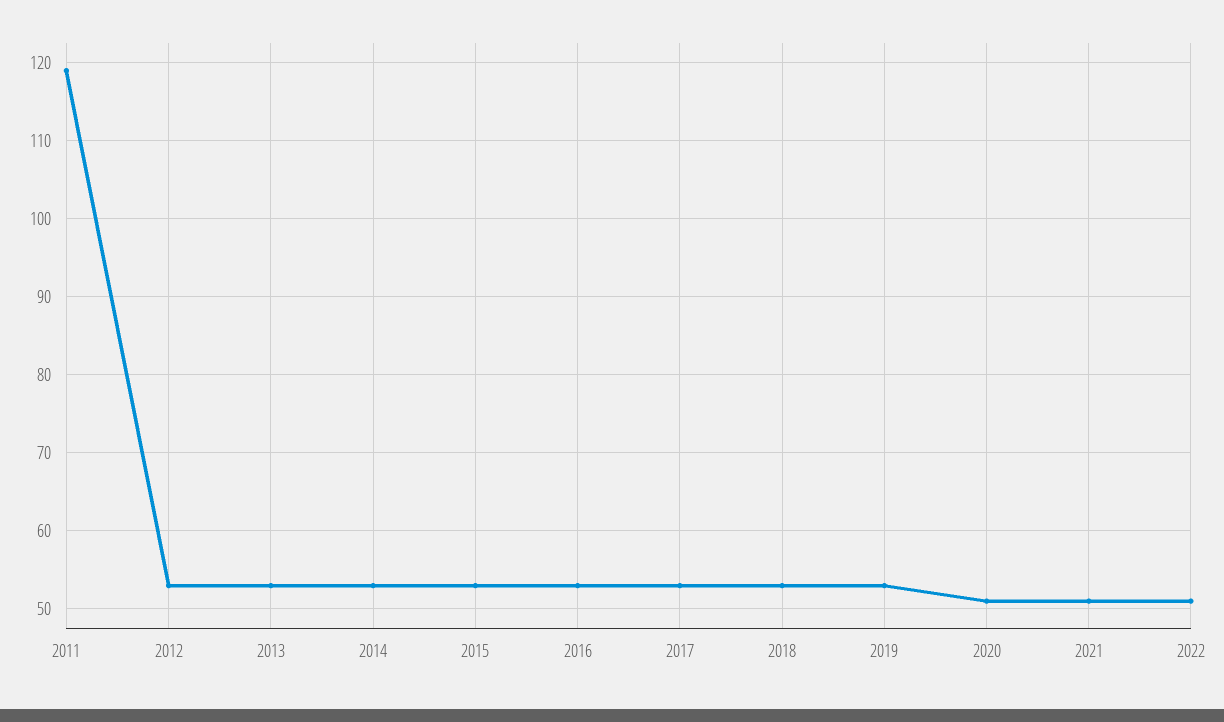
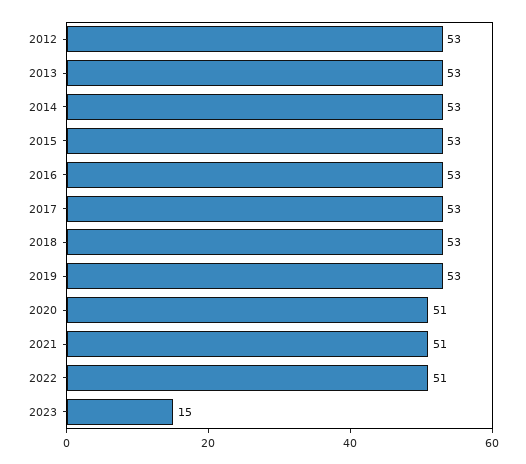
2011: 119 -> none
2023: none -> 15

